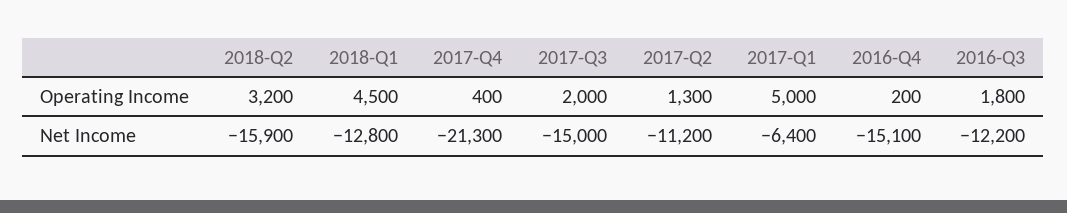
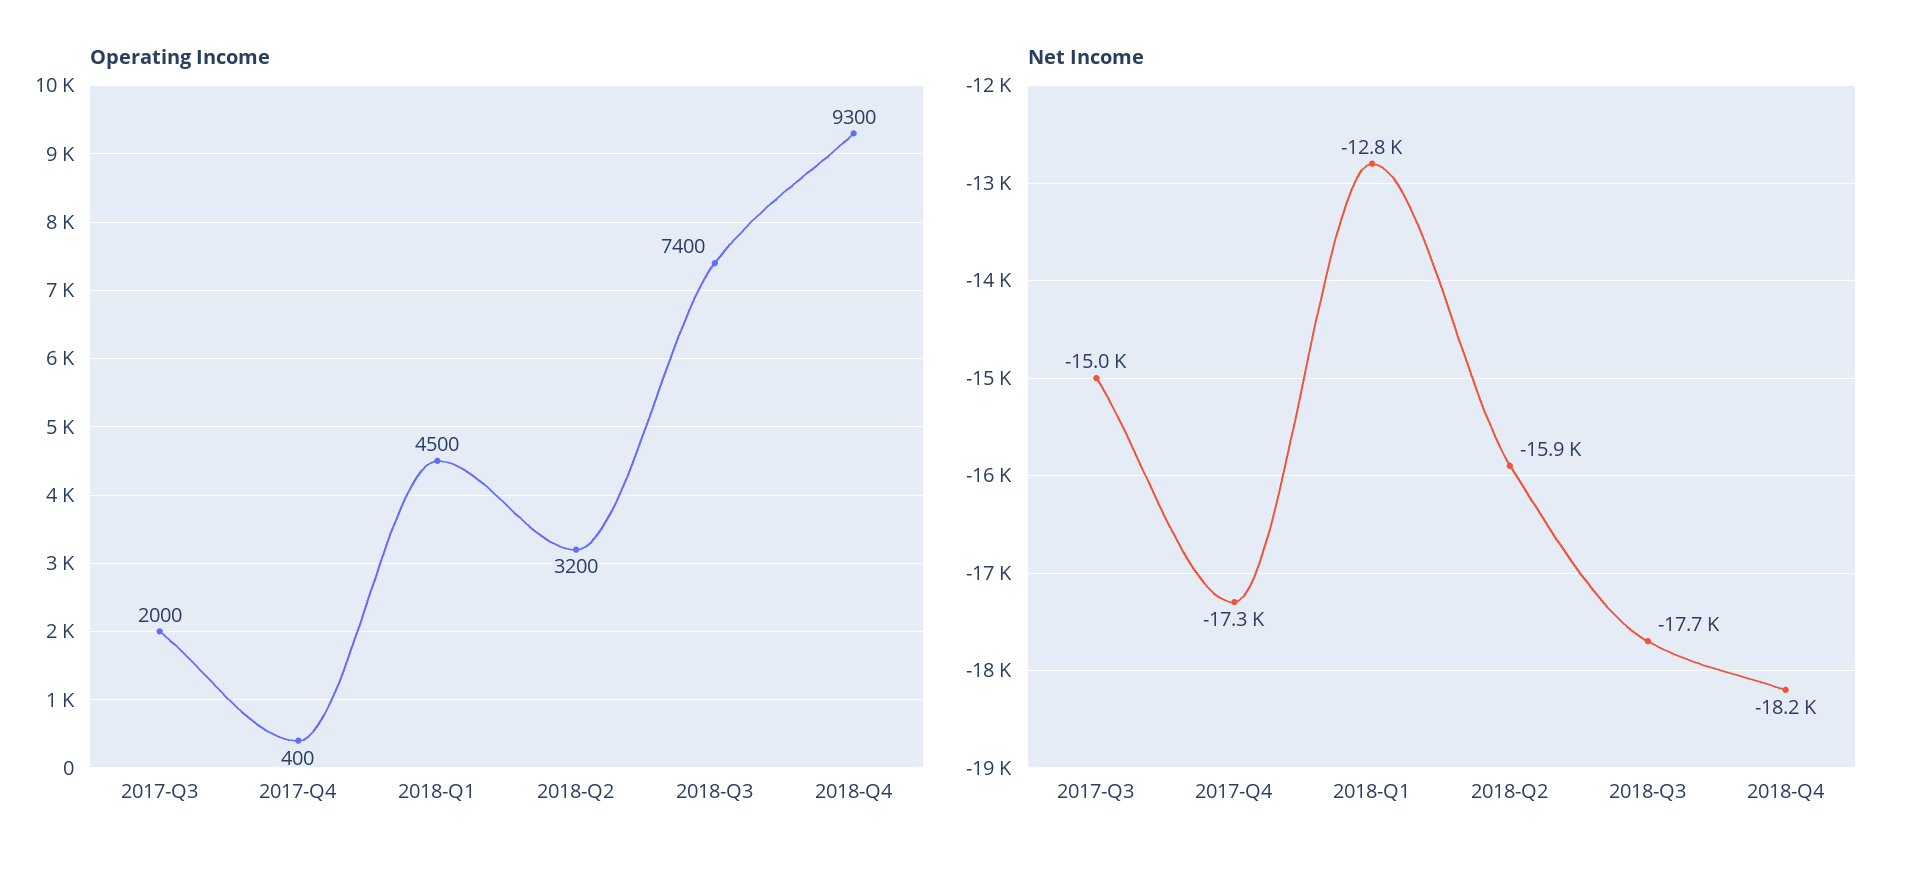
Operating Income, 2017-Q2: 1300 -> none
Operating Income, 2017-Q1: 5000 -> none
Operating Income, 2016-Q4: 200 -> none
Operating Income, 2016-Q3: 1800 -> none
Net Income, 2017-Q4: -21300 -> -17300
Net Income, 2017-Q2: -11200 -> none
Net Income, 2017-Q1: -6400 -> none
Net Income, 2016-Q4: -15100 -> none
Net Income, 2016-Q3: -12200 -> none
Operating Income, 2018-Q3: none -> 7400
Operating Income, 2018-Q4: none -> 9300
Net Income, 2018-Q3: none -> -17700
Net Income, 2018-Q4: none -> -18200

